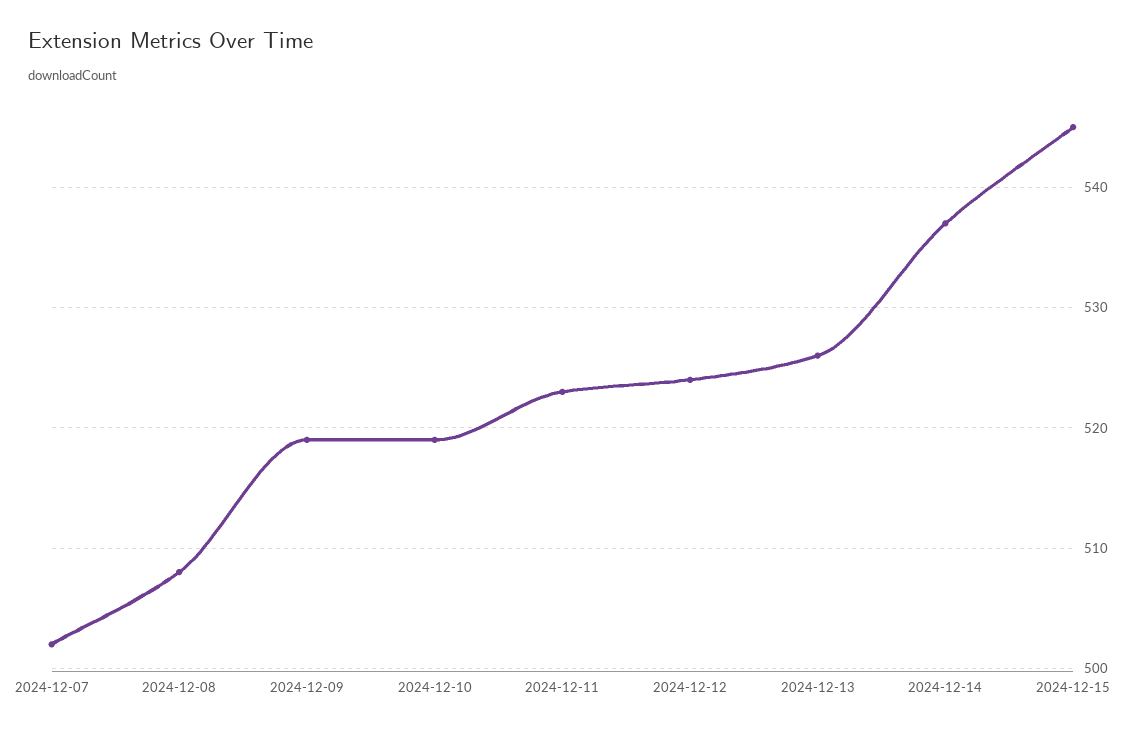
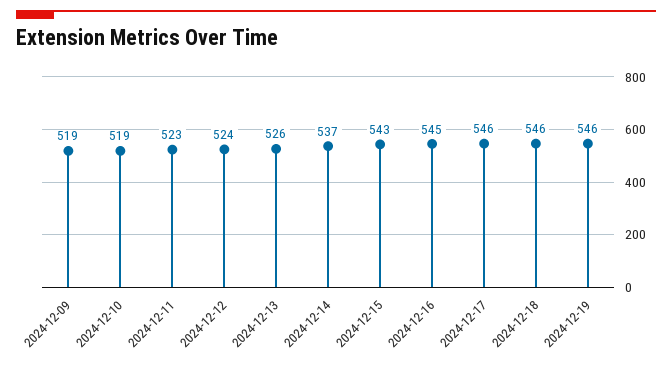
2024-12-07: 502 -> none
2024-12-08: 508 -> none
2024-12-15: 545 -> 543
2024-12-16: none -> 545
2024-12-17: none -> 546
2024-12-18: none -> 546
2024-12-19: none -> 546

